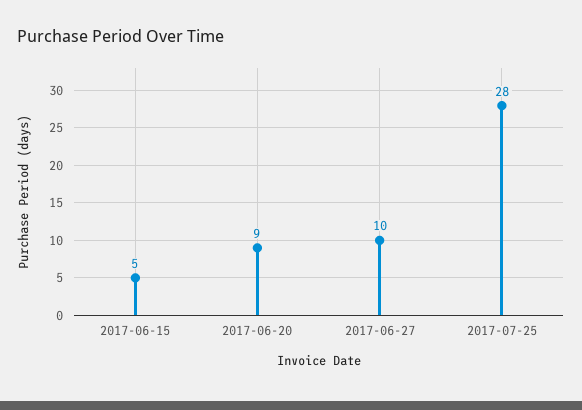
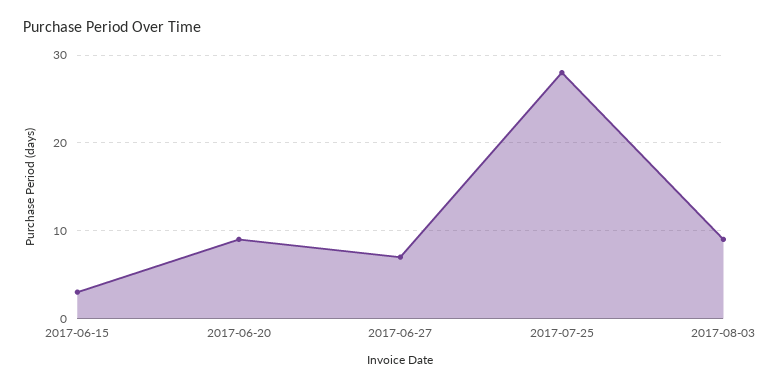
2017-06-15: 5 -> 3
2017-06-27: 10 -> 7
2017-08-03: none -> 9

